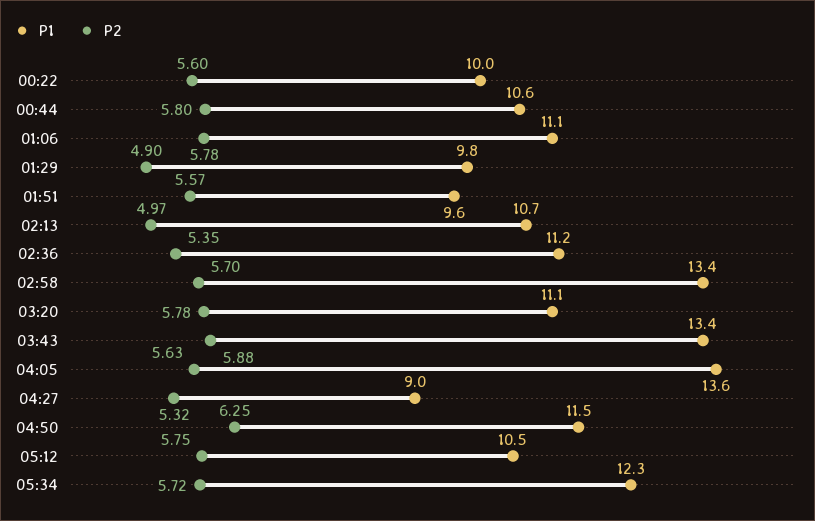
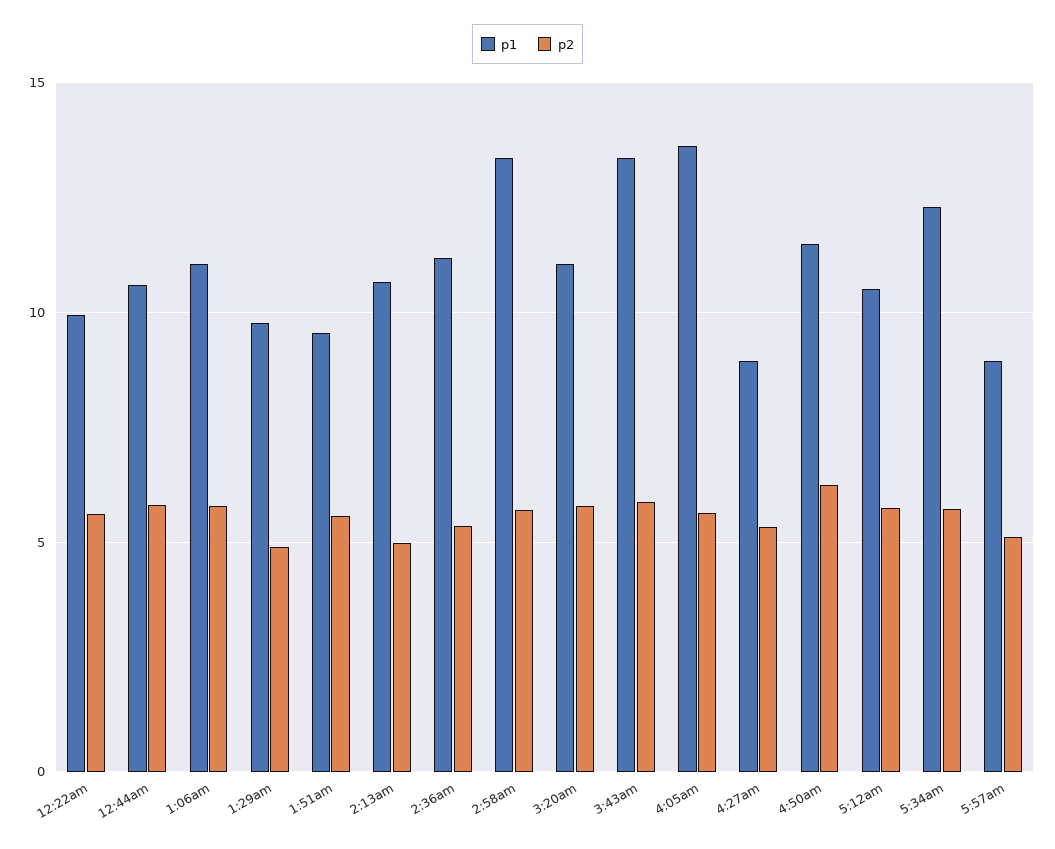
P1, 5:57am: none -> 9
P2, 5:57am: none -> 5

